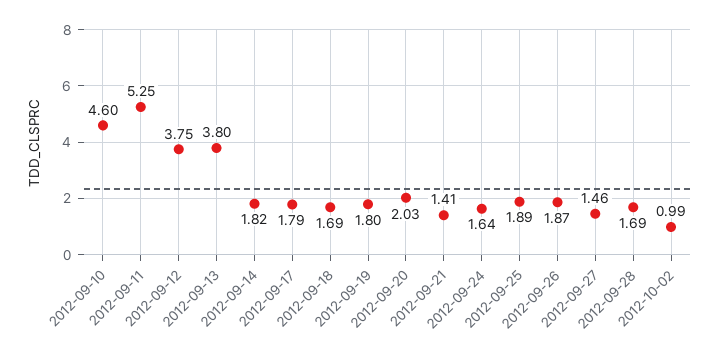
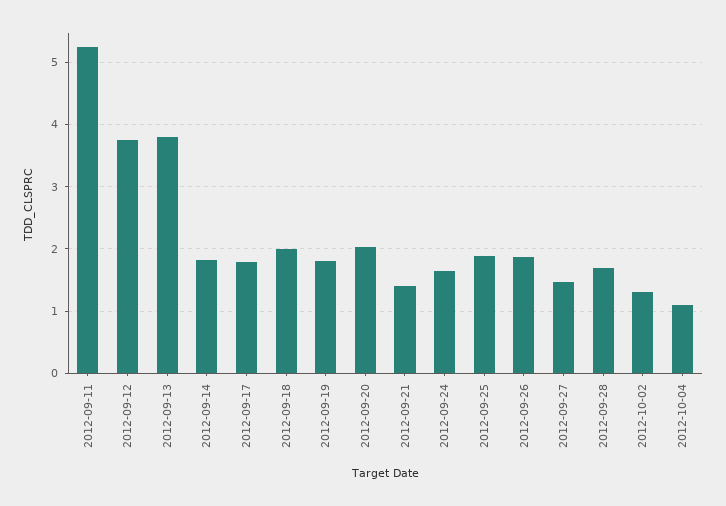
2012-09-10: 4.6 -> none
2012-09-18: 1.69 -> 2
2012-10-02: 0.99 -> 1.3
2012-10-04: none -> 1.1

